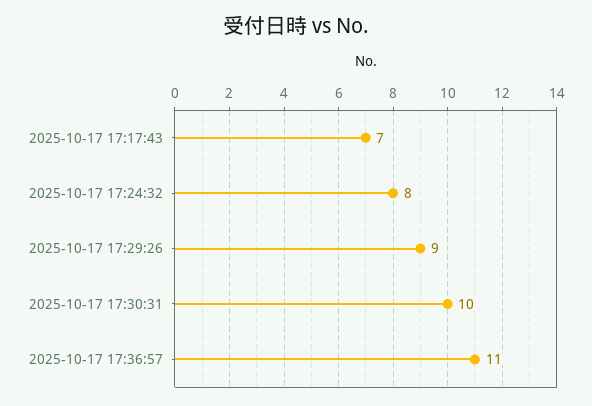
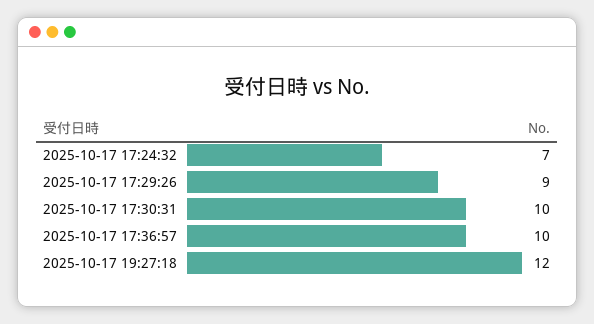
2025-10-17 17:17:43: 7 -> none
2025-10-17 17:24:32: 8 -> 7
2025-10-17 17:36:57: 11 -> 10
2025-10-17 19:27:18: none -> 12

